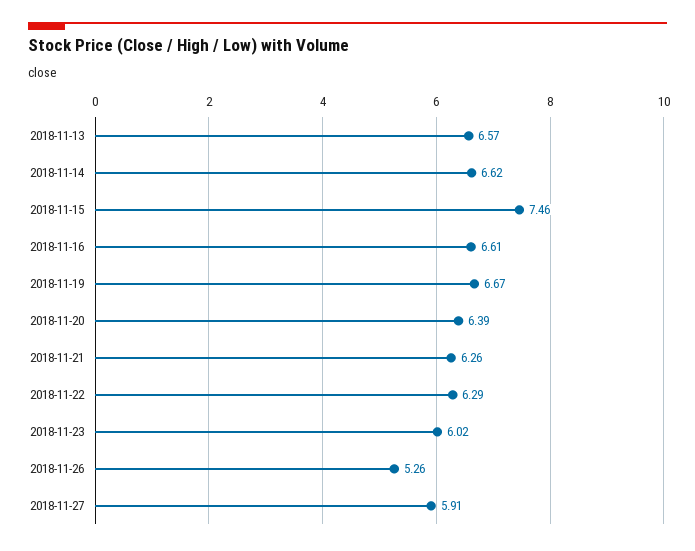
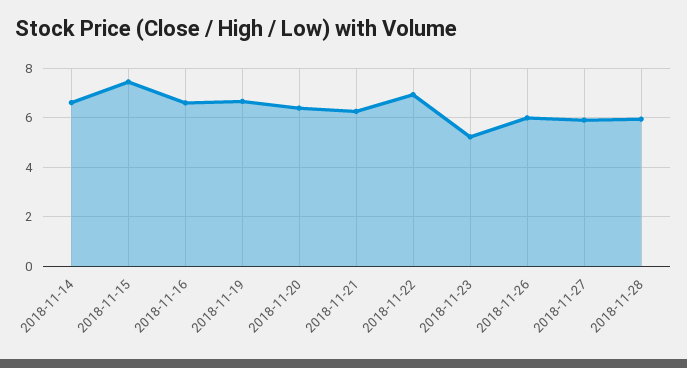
2018-11-13: 6.57 -> none
2018-11-22: 6.29 -> 7
2018-11-23: 6.02 -> 5.25
2018-11-26: 5.26 -> 6
2018-11-28: none -> 6

